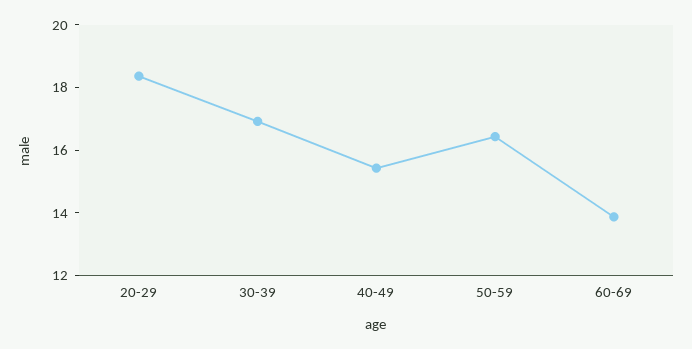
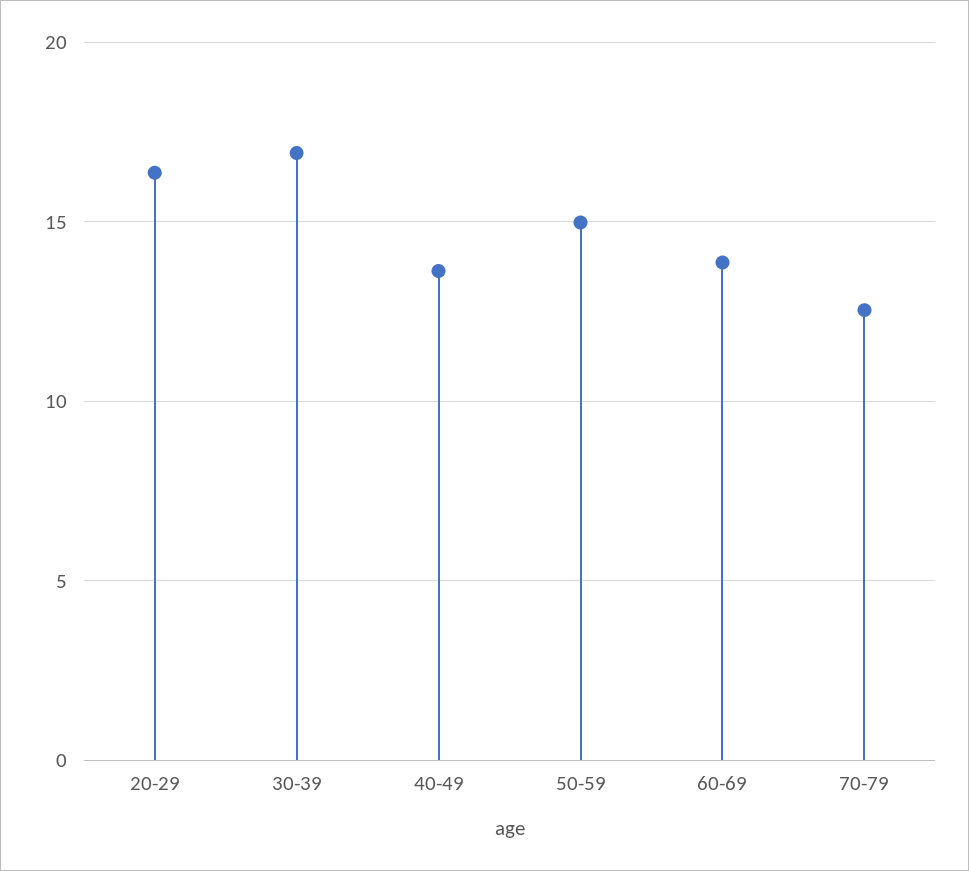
20-29: 18.5 -> 16.5
40-49: 15.5 -> 13.5
50-59: 16.5 -> 15
70-79: none -> 12.5

